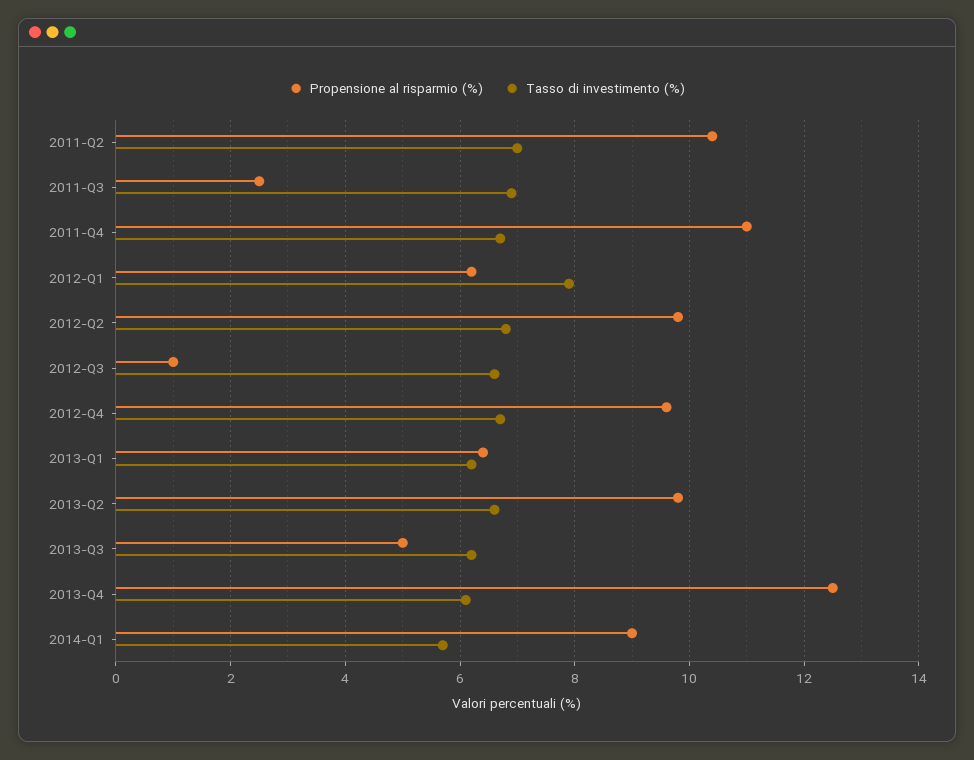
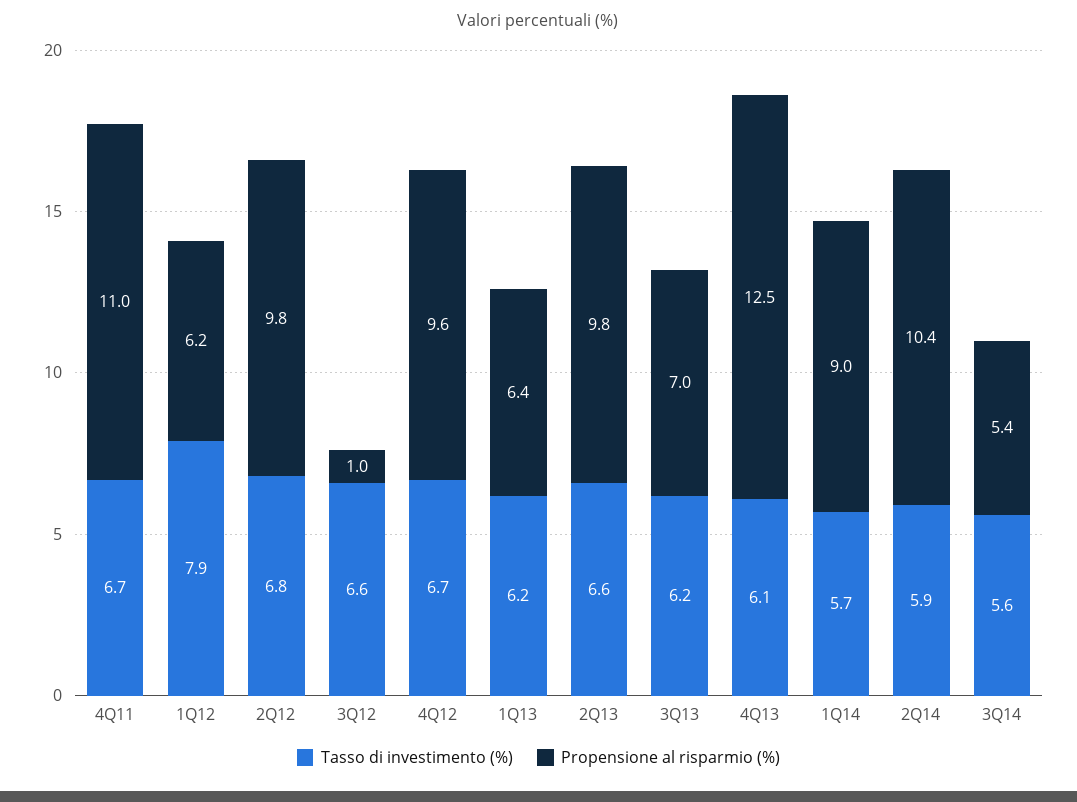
Propensione al risparmio (%), 2011-Q2: 10.5 -> none
Tasso di investimento (%), 2011-Q2: 7 -> none
Propensione al risparmio (%), 2011-Q3: 2.5 -> none
Tasso di investimento (%), 2011-Q3: 7 -> none
Propensione al risparmio (%), 2013-Q3: 5 -> 7
Tasso di investimento (%), 2Q14: none -> 5.9
Propensione al risparmio (%), 2Q14: none -> 10.4
Tasso di investimento (%), 3Q14: none -> 5.6
Propensione al risparmio (%), 3Q14: none -> 5.4

